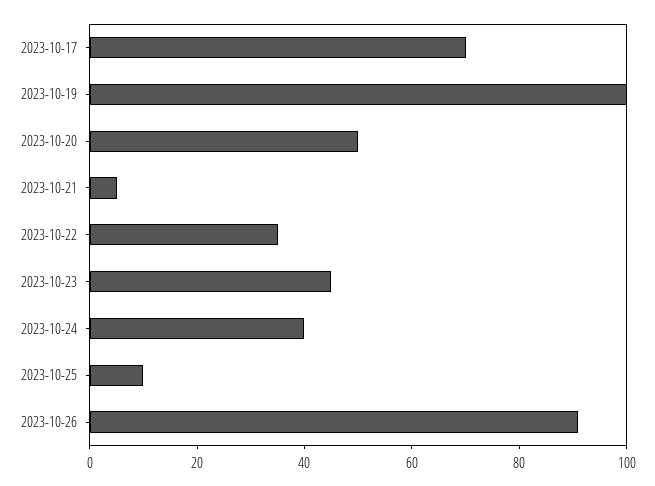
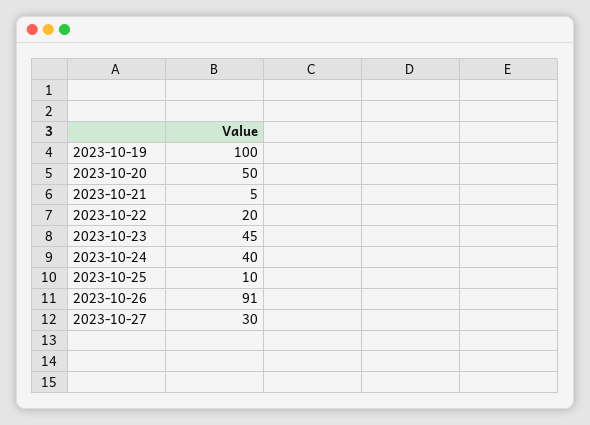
2023-10-17: 70 -> none
2023-10-22: 35 -> 20
2023-10-27: none -> 30

